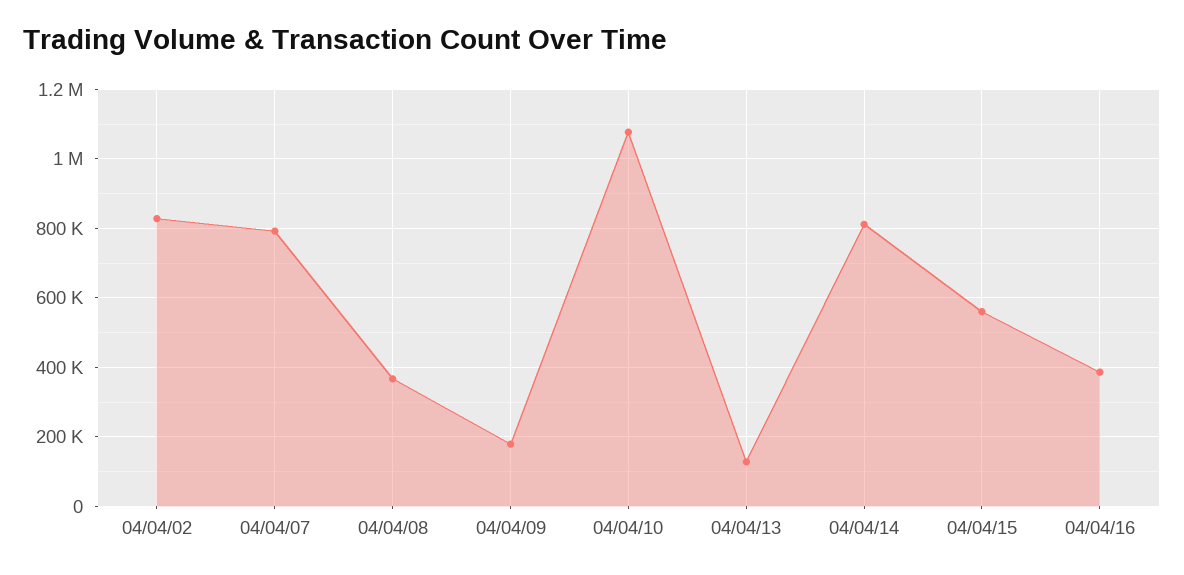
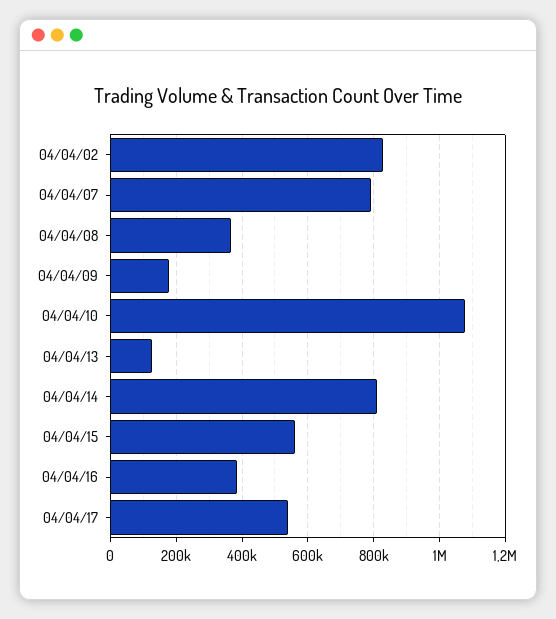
04/04/17: none -> 540000

